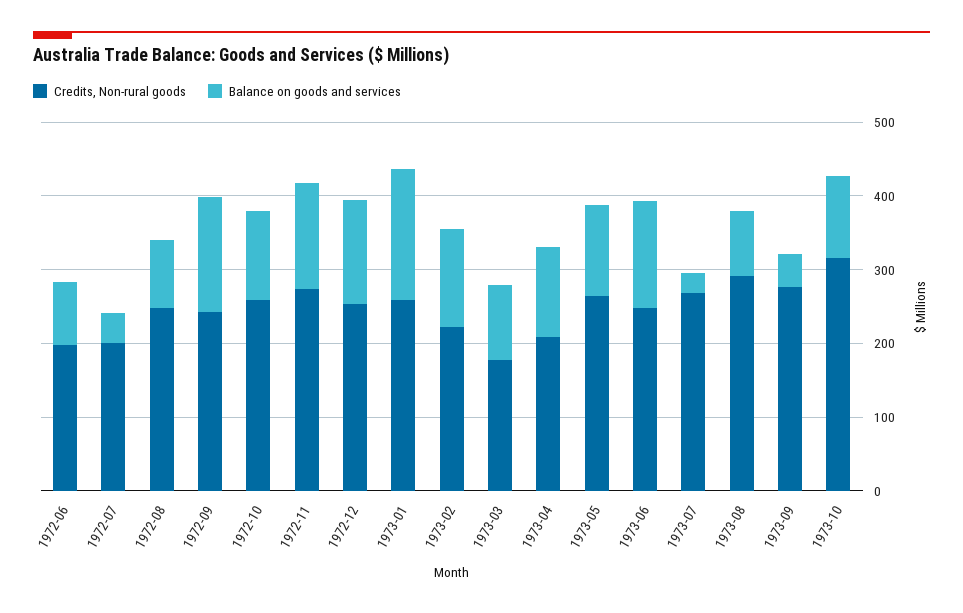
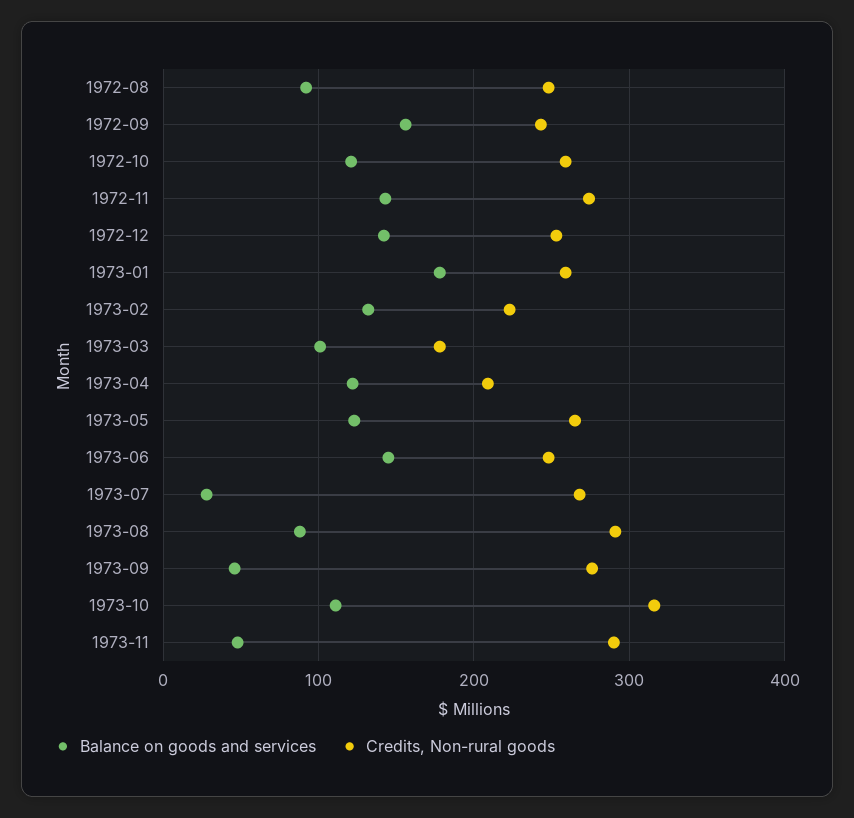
Credits, Non-rural goods, 1972-06: 200 -> none
Balance on goods and services, 1972-06: 80 -> none
Credits, Non-rural goods, 1972-07: 200 -> none
Balance on goods and services, 1972-07: 40 -> none
Balance on goods and services, 1973-11: none -> 50
Credits, Non-rural goods, 1973-11: none -> 290

